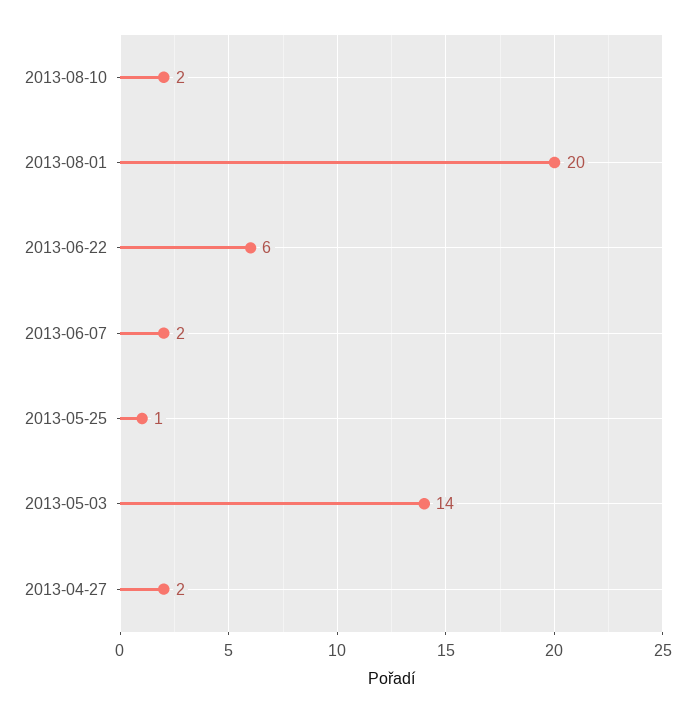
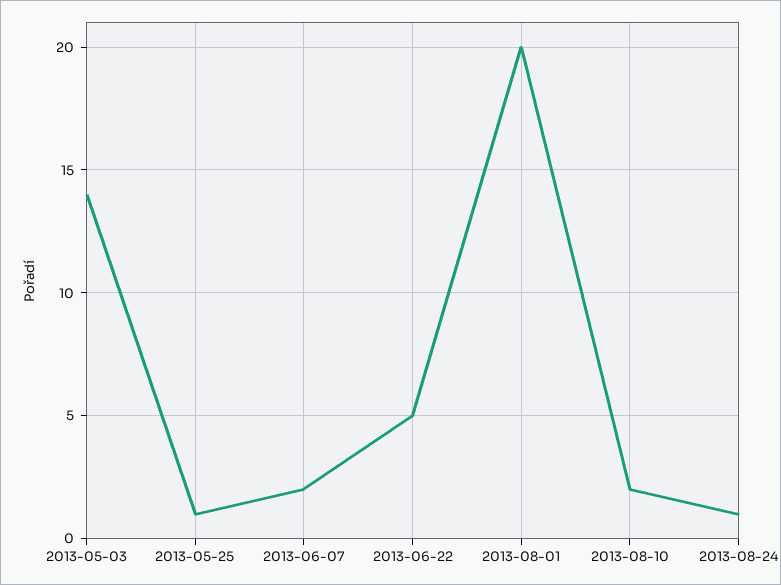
2013-06-22: 6 -> 5
2013-04-27: 2 -> none
2013-08-24: none -> 1

